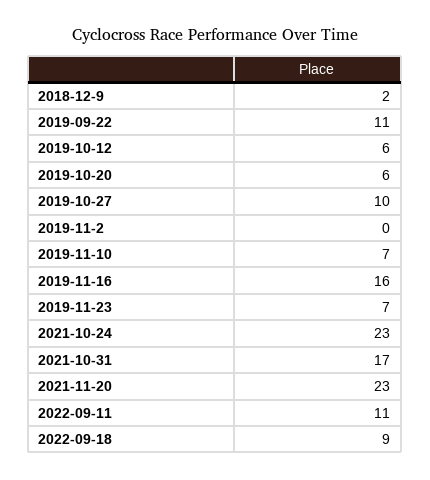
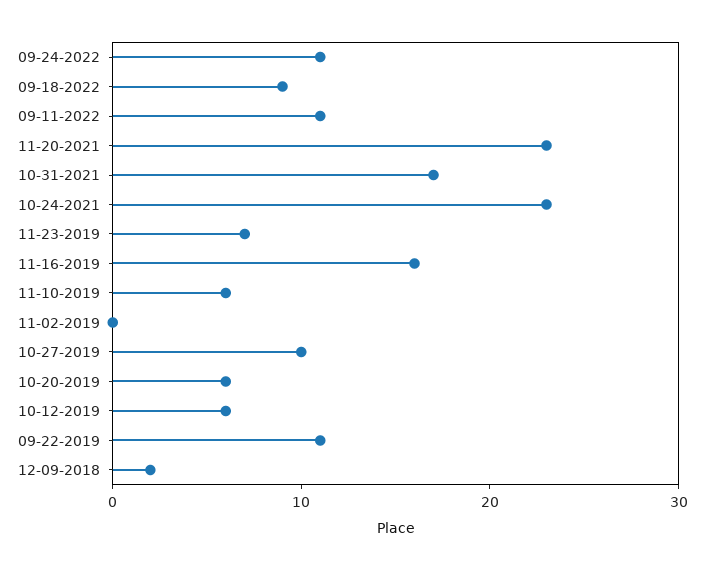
2019-11-10: 7 -> 6
09-24-2022: none -> 11

